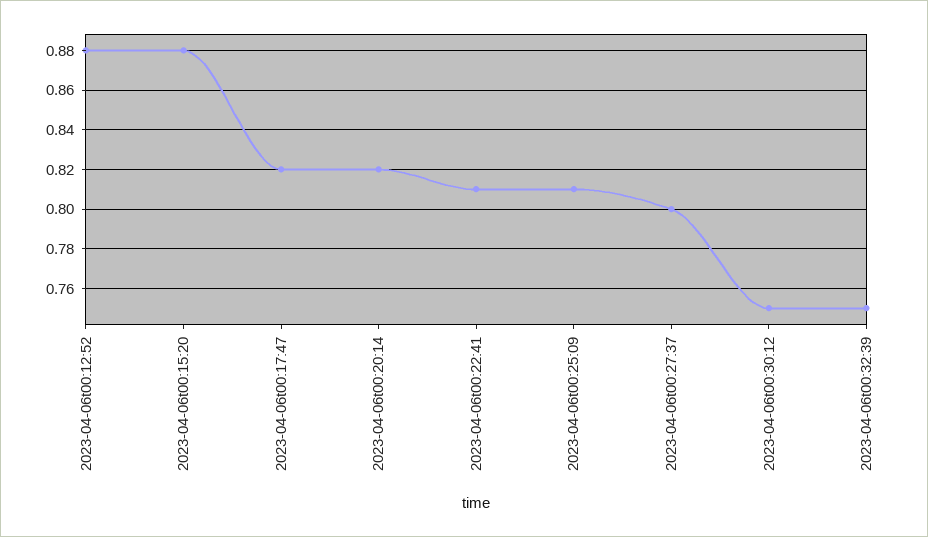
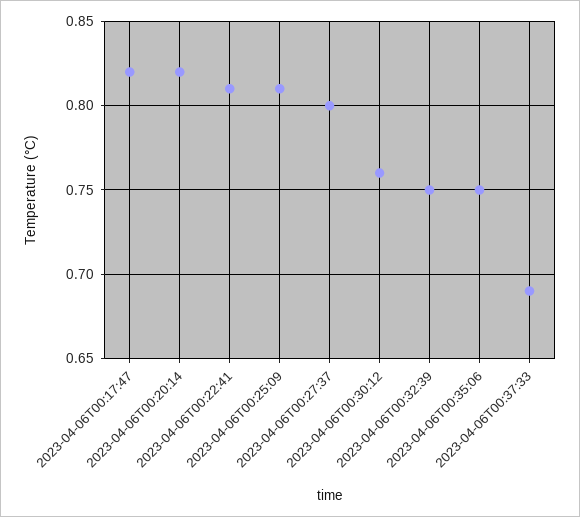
2023-04-06t00:12:52: 0.88 -> none
2023-04-06t00:15:20: 0.88 -> none
2023-04-06t00:30:12: 0.75 -> 0.76
2023-04-06T00:35:06: none -> 0.75
2023-04-06T00:37:33: none -> 0.69

